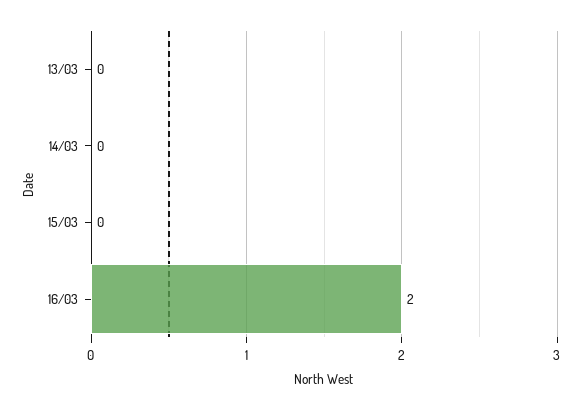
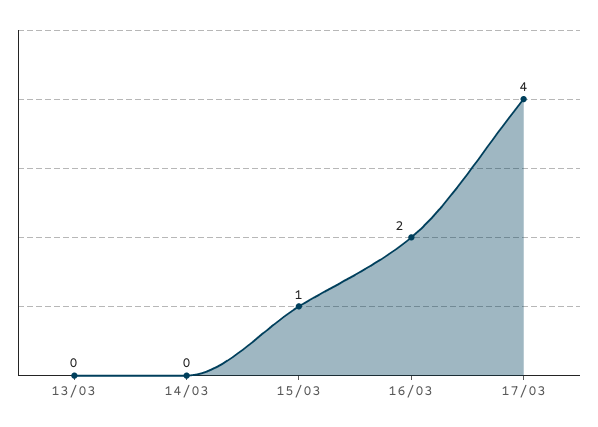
15/03: 0 -> 1
17/03: none -> 4

